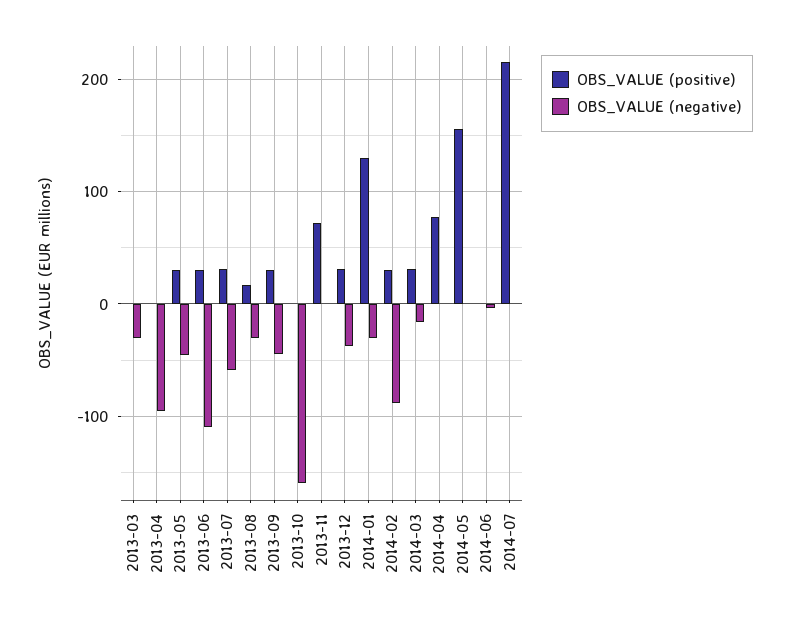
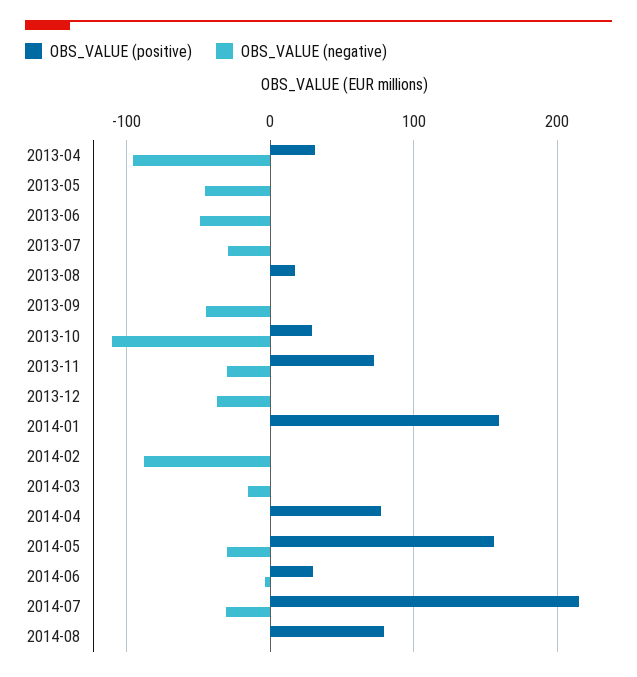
OBS_VALUE (positive), 2013-03: 0 -> none
OBS_VALUE (negative), 2013-03: -30 -> none
OBS_VALUE (positive), 2013-04: 0 -> 30
OBS_VALUE (positive), 2013-05: 30 -> 0
OBS_VALUE (positive), 2013-06: 30 -> 0
OBS_VALUE (negative), 2013-06: -110 -> -50
OBS_VALUE (positive), 2013-07: 30 -> 0
OBS_VALUE (negative), 2013-07: -60 -> -30
OBS_VALUE (negative), 2013-08: -30 -> 0
OBS_VALUE (positive), 2013-09: 30 -> 0
OBS_VALUE (positive), 2013-10: 0 -> 30
OBS_VALUE (negative), 2013-10: -160 -> -110
OBS_VALUE (negative), 2013-11: 0 -> -30
OBS_VALUE (positive), 2013-12: 30 -> 0
OBS_VALUE (positive), 2014-01: 130 -> 160
OBS_VALUE (negative), 2014-01: -30 -> 0
OBS_VALUE (positive), 2014-02: 30 -> 0
OBS_VALUE (positive), 2014-03: 30 -> 0
OBS_VALUE (negative), 2014-05: 0 -> -30
OBS_VALUE (positive), 2014-06: 0 -> 30
OBS_VALUE (negative), 2014-07: 0 -> -30
OBS_VALUE (positive), 2014-08: none -> 80
OBS_VALUE (negative), 2014-08: none -> 0

